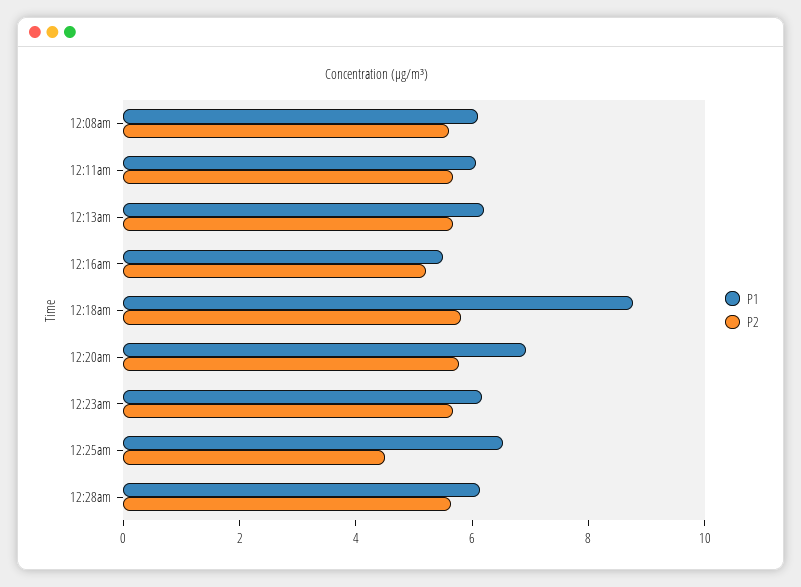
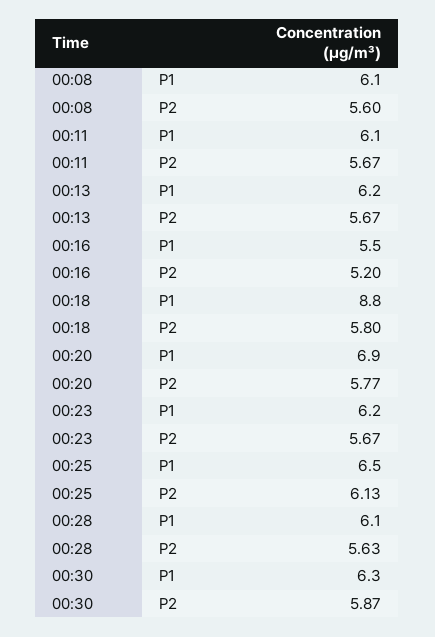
P2, 12:25am: 4.5 -> 6.13
P1, 00:30: none -> 6.3
P2, 00:30: none -> 5.87

